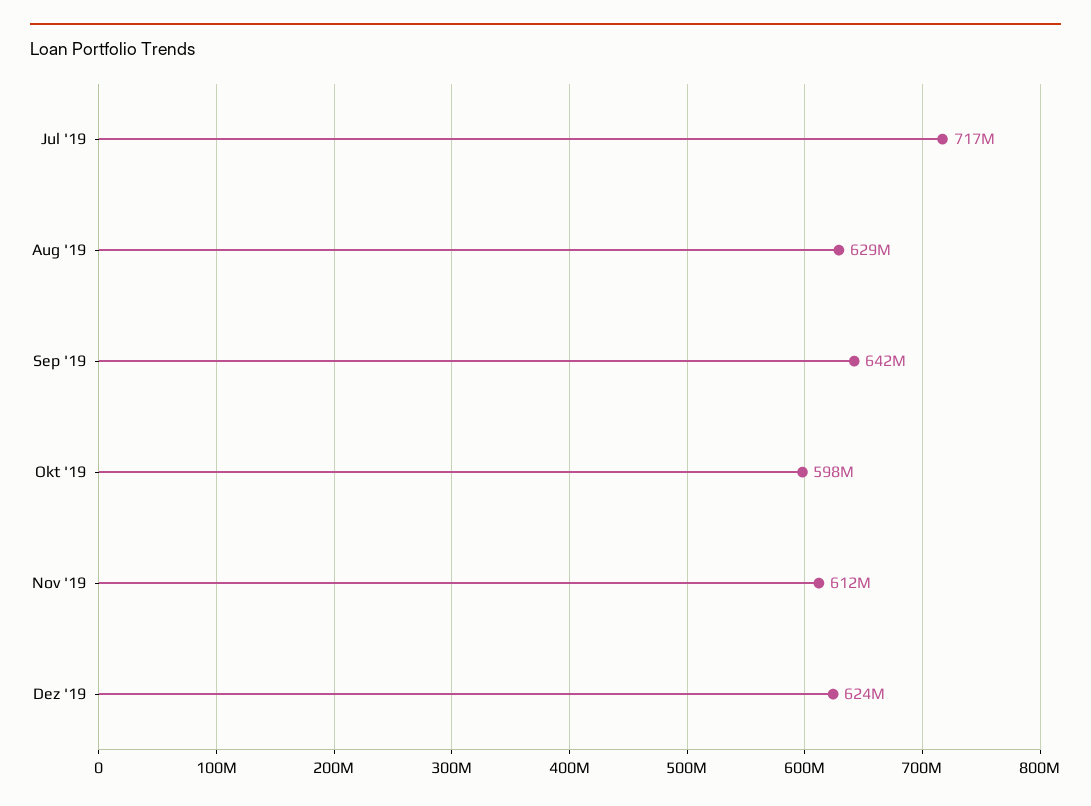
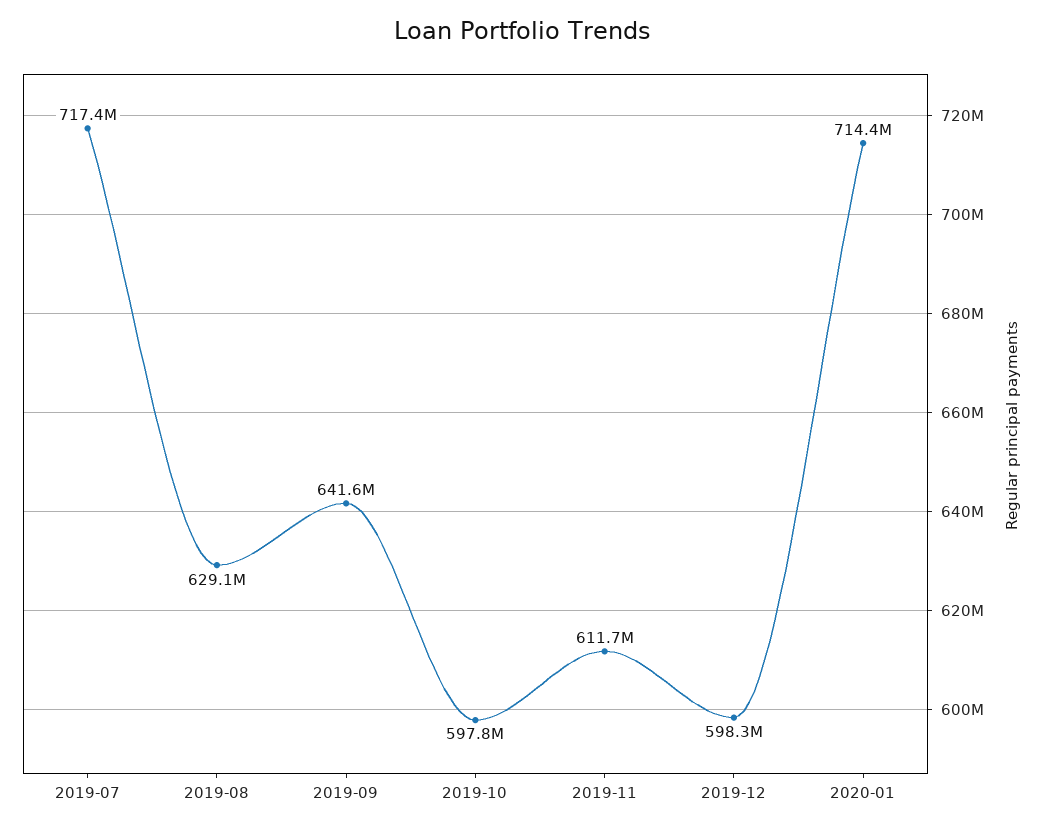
Dez '19: 624000000 -> 598300000
2020-01: none -> 714400000

